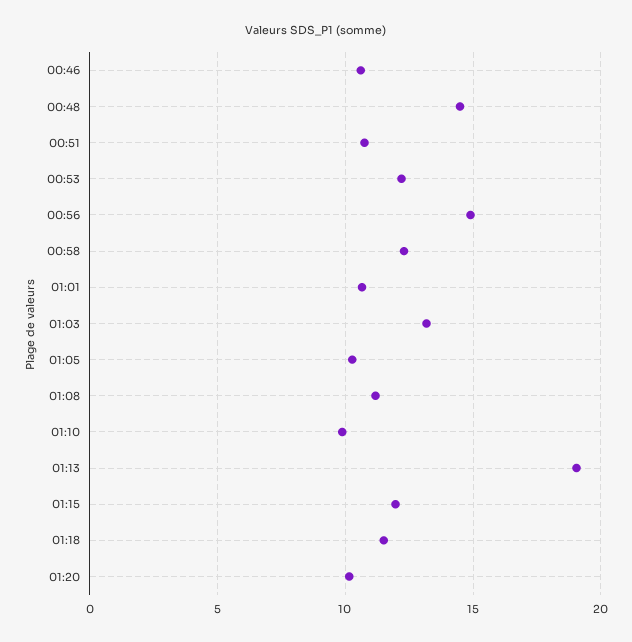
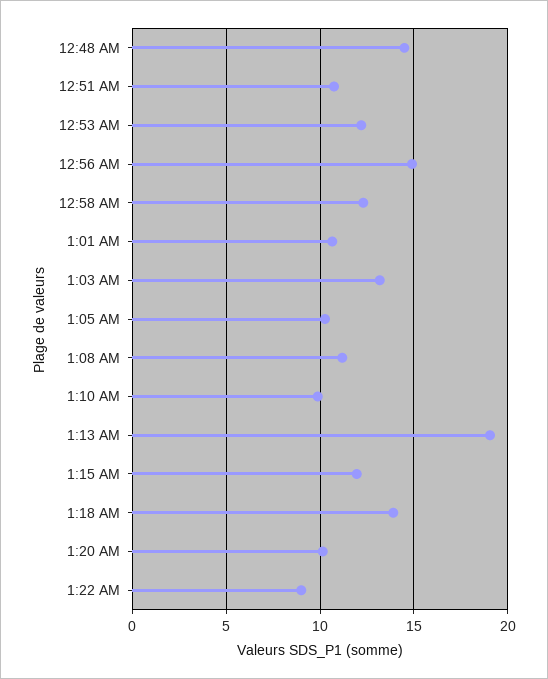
00:46: 10.5 -> none
01:18: 11.5 -> 14
1:22 AM: none -> 9

